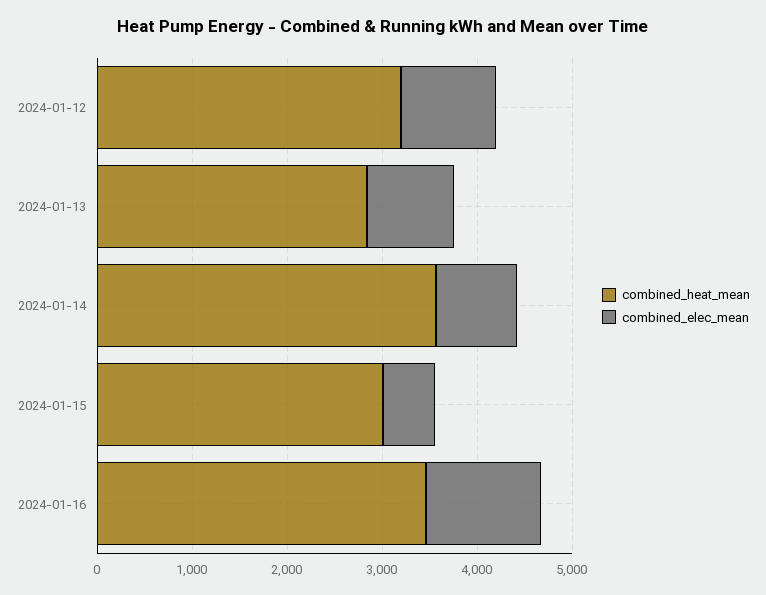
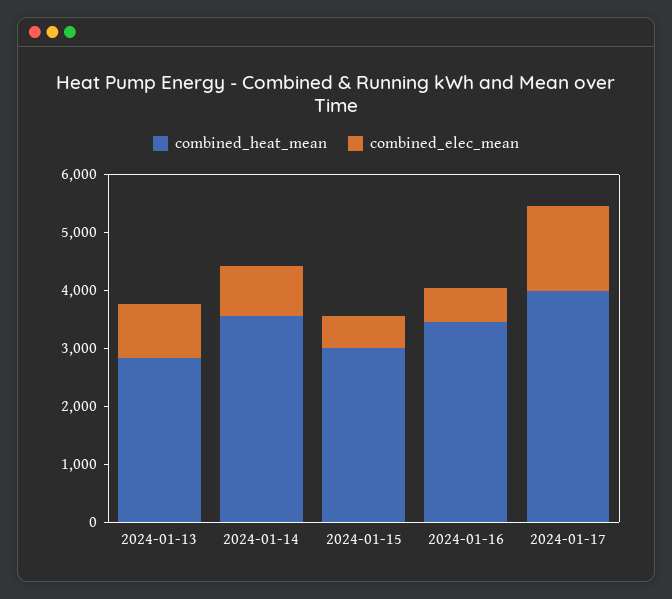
combined_heat_mean, 2024-01-12: 3200 -> none
combined_elec_mean, 2024-01-12: 1000 -> none
combined_elec_mean, 2024-01-16: 1200 -> 600
combined_heat_mean, 2024-01-17: none -> 4000
combined_elec_mean, 2024-01-17: none -> 1400

